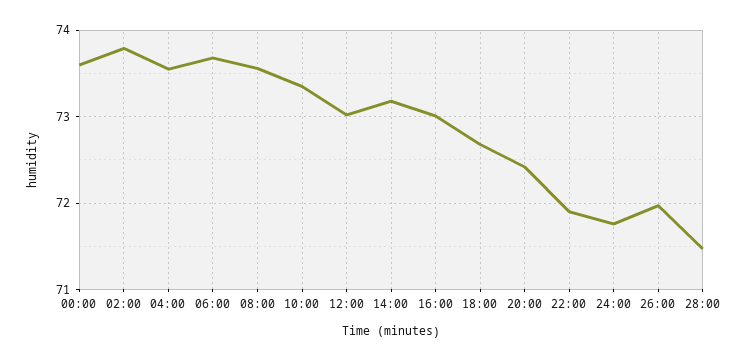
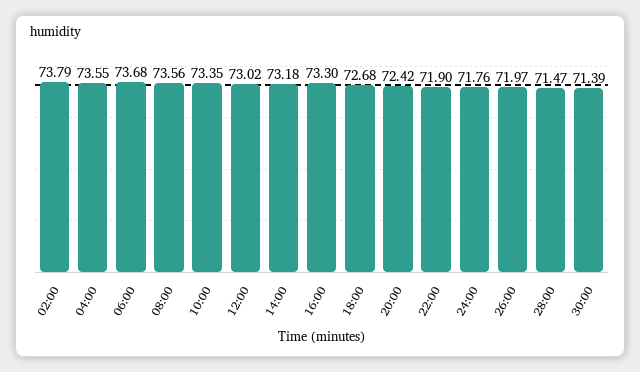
00:00: 73.6 -> none
16:00: 73 -> 73.3
30:00: none -> 71.39

